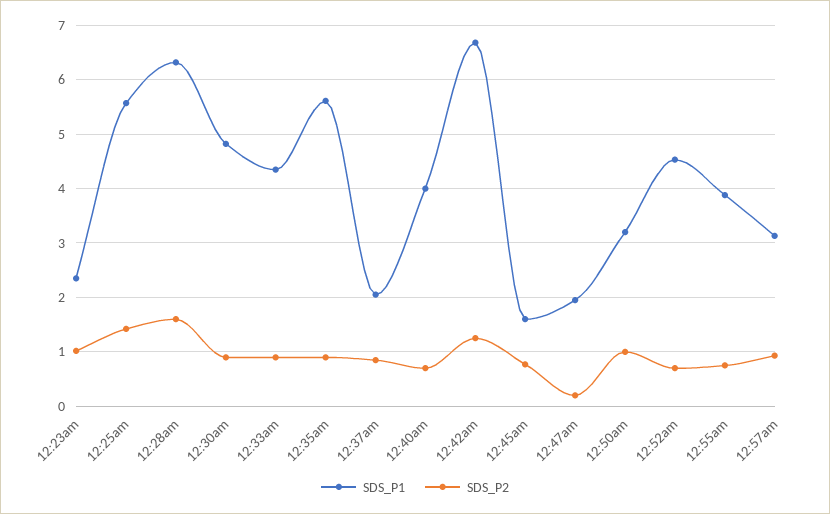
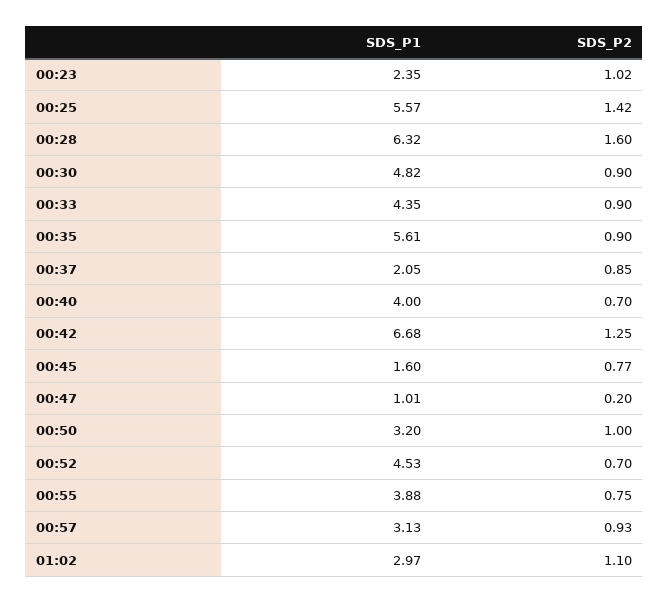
SDS_P1, 12:47am: 2 -> 1.01
SDS_P1, 01:02: none -> 2.97
SDS_P2, 01:02: none -> 1.1

